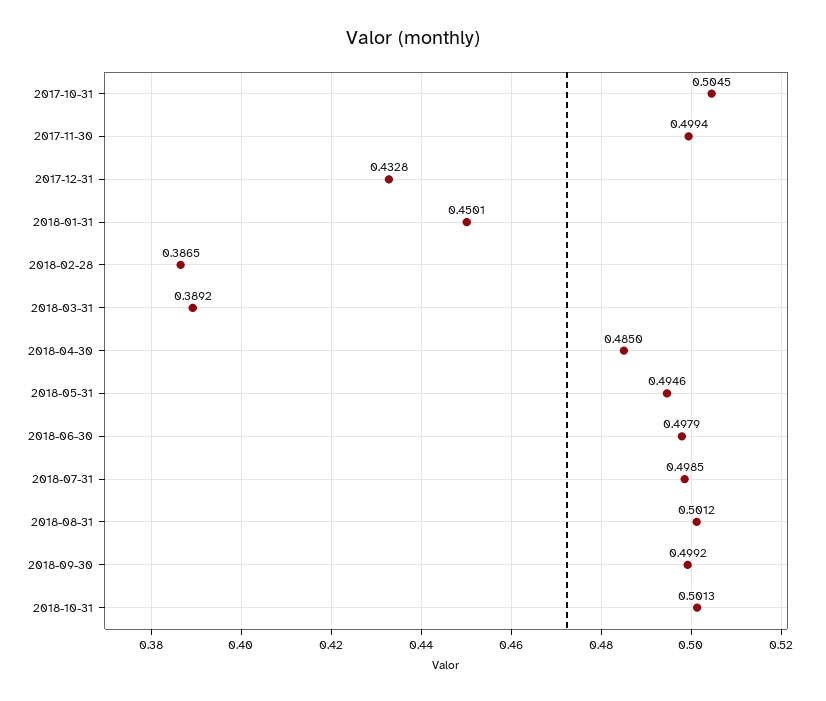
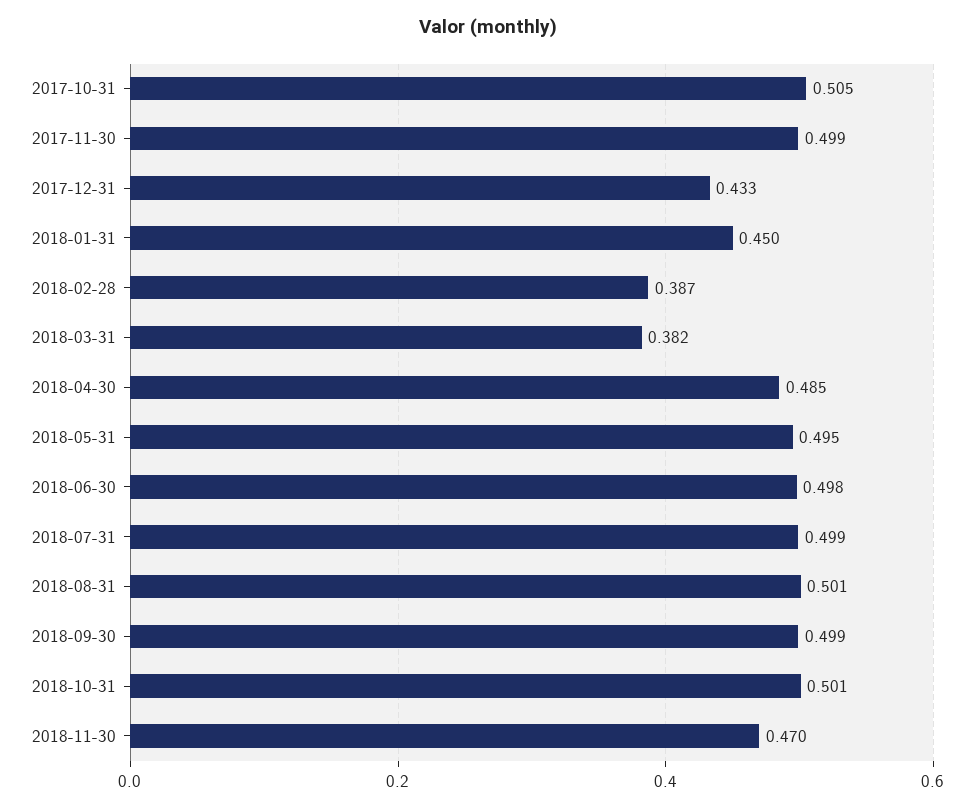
2018-03-31: 0.3892 -> 0.382
2018-11-30: none -> 0.47

